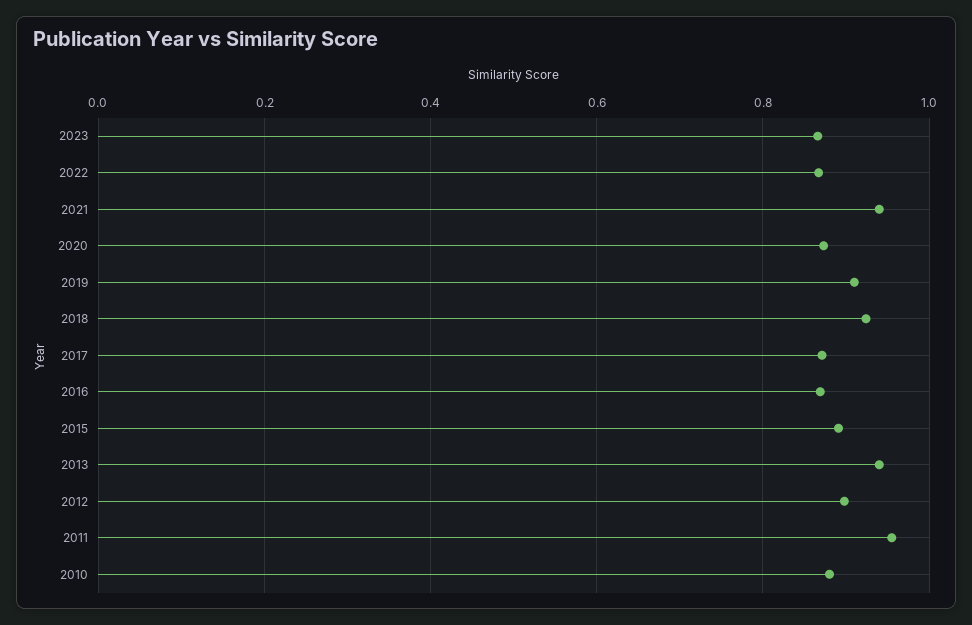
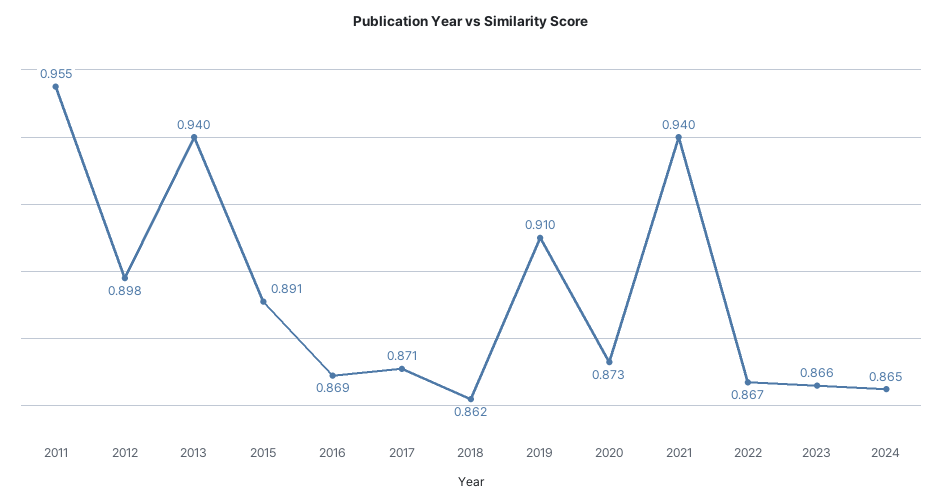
2018: 0.92 -> 0.862
2010: 0.88 -> none
2024: none -> 0.865

